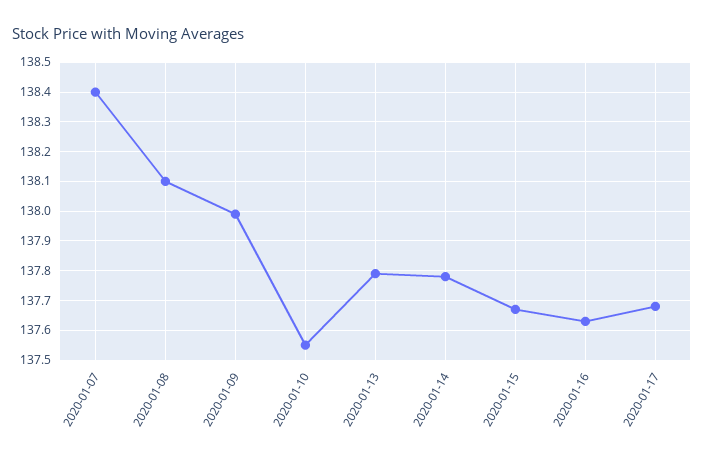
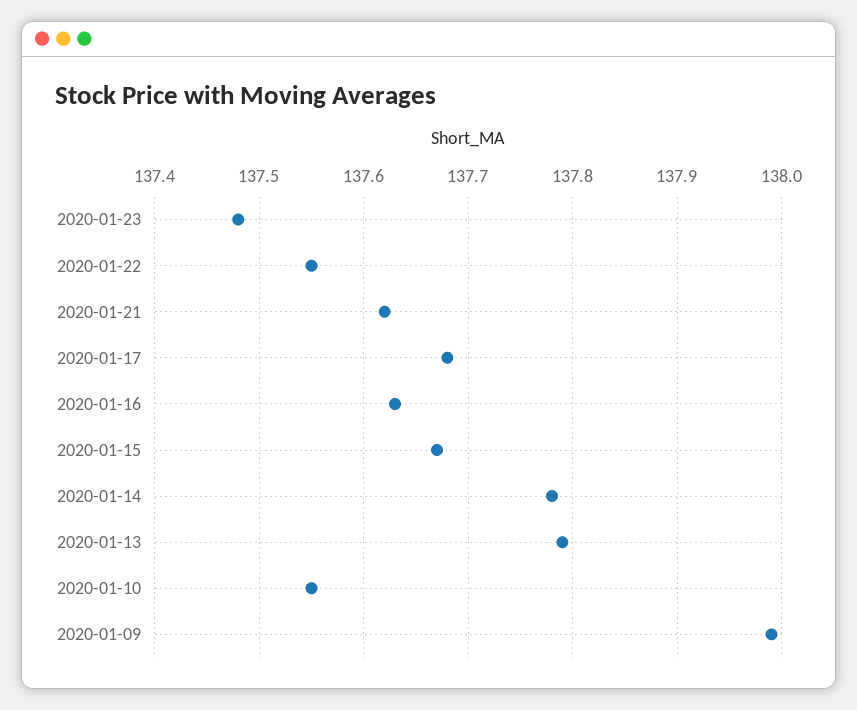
2020-01-07: 138.4 -> none
2020-01-08: 138.1 -> none
2020-01-23: none -> 137.48
2020-01-22: none -> 137.55
2020-01-21: none -> 137.62

